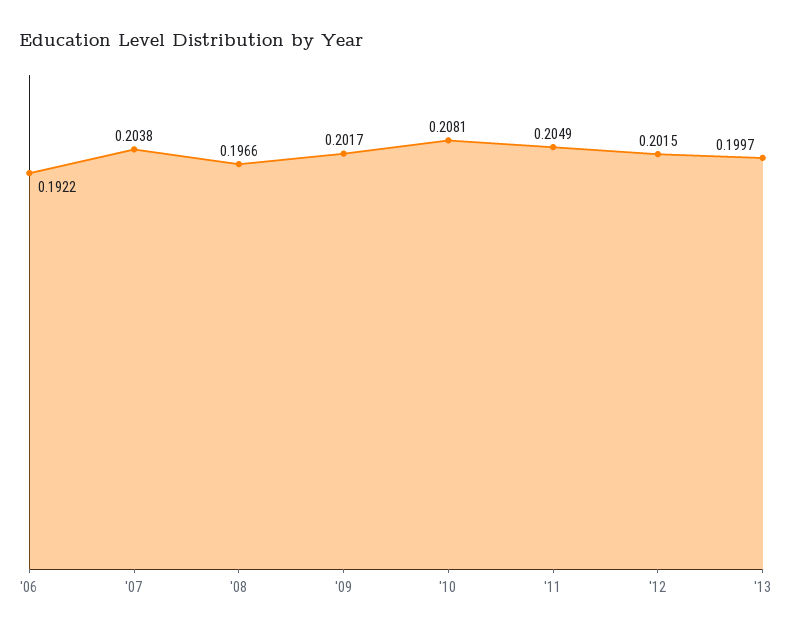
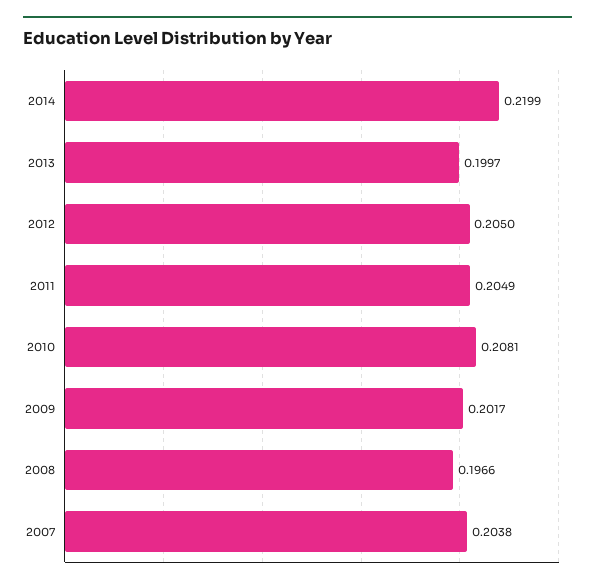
'06: 0.1922 -> none
'12: 0.2015 -> 0.205
2014: none -> 0.2199

